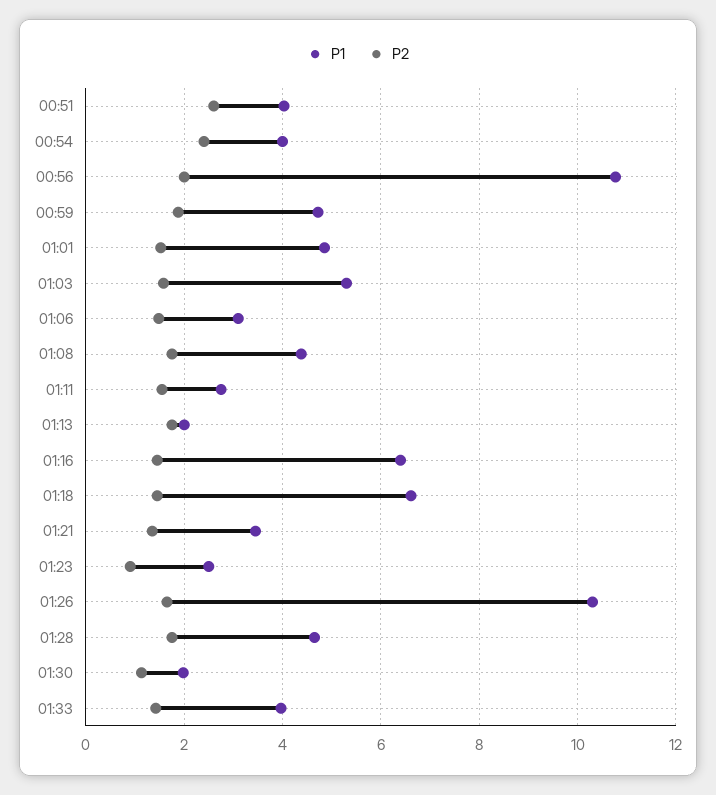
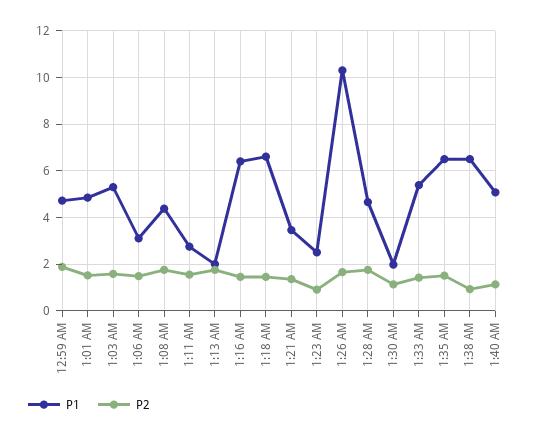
P1, 00:51: 4 -> none
P2, 00:51: 2.6 -> none
P1, 00:54: 4 -> none
P2, 00:54: 2.4 -> none
P1, 00:56: 10.8 -> none
P2, 00:56: 2 -> none
P1, 01:33: 4 -> 5.5
P1, 1:35 AM: none -> 6.5
P2, 1:35 AM: none -> 1.5
P1, 1:38 AM: none -> 6.5
P2, 1:38 AM: none -> 1
P1, 1:40 AM: none -> 5
P2, 1:40 AM: none -> 1

